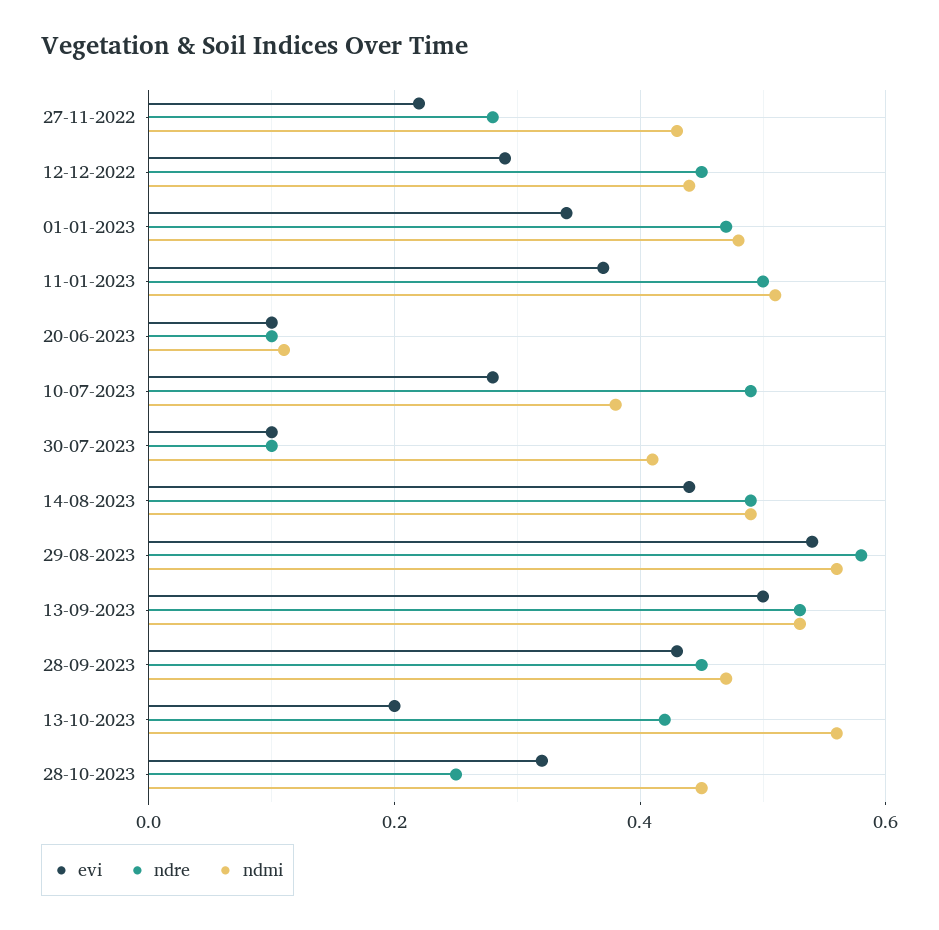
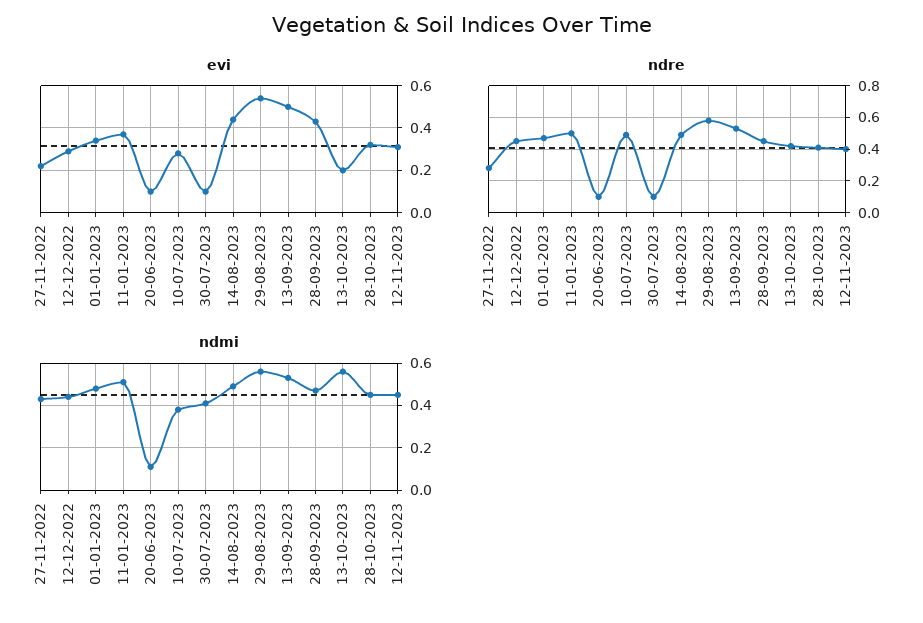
ndre, 28-10-2023: 0.25 -> 0.4
evi, 12-11-2023: none -> 0.3
ndre, 12-11-2023: none -> 0.4
ndmi, 12-11-2023: none -> 0.45

